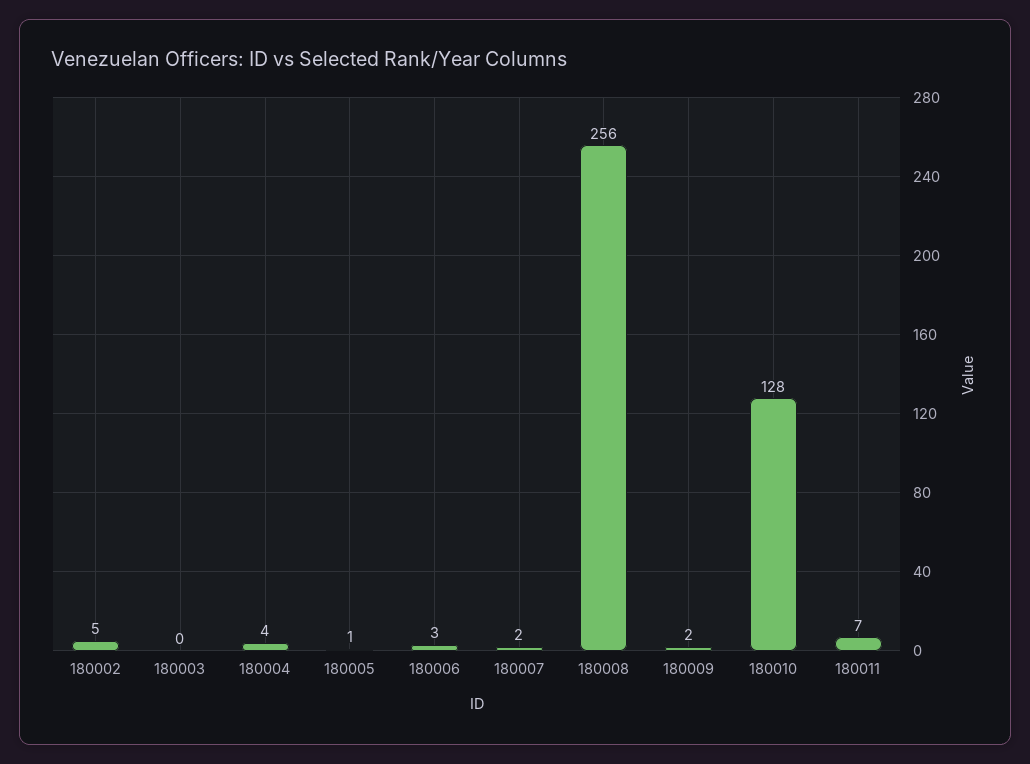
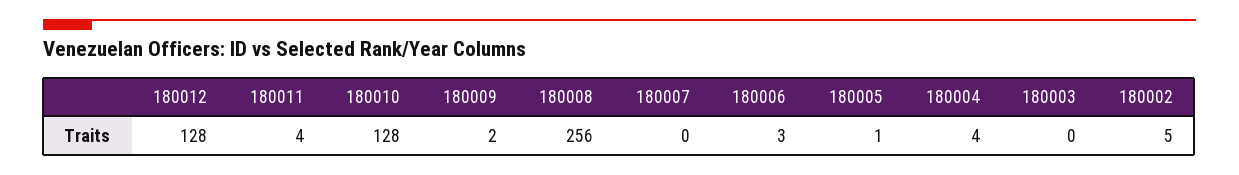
180007: 2 -> 0
180011: 7 -> 4
180012: none -> 128

